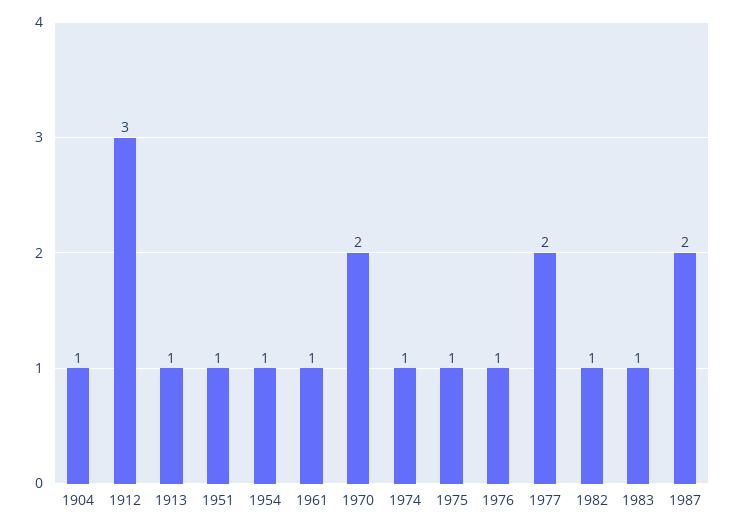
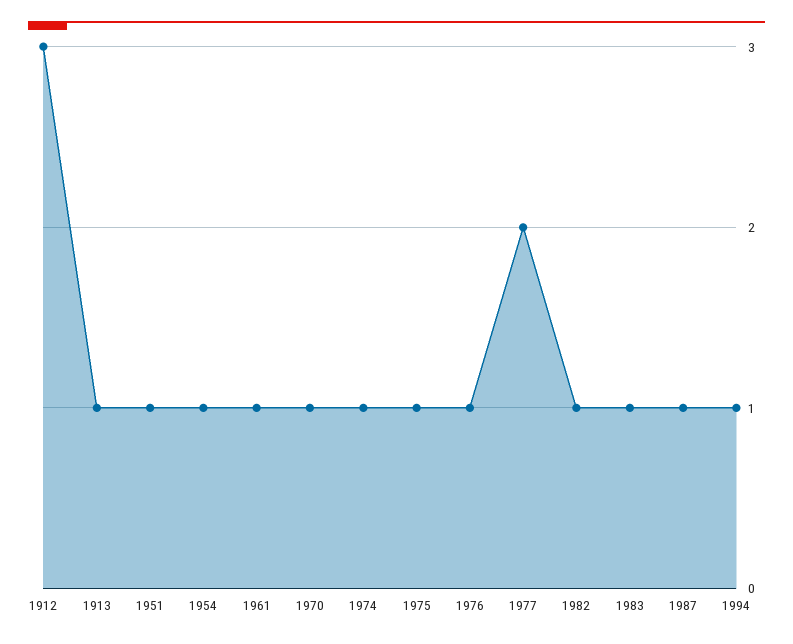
1904: 1 -> none
1970: 2 -> 1
1987: 2 -> 1
1994: none -> 1

